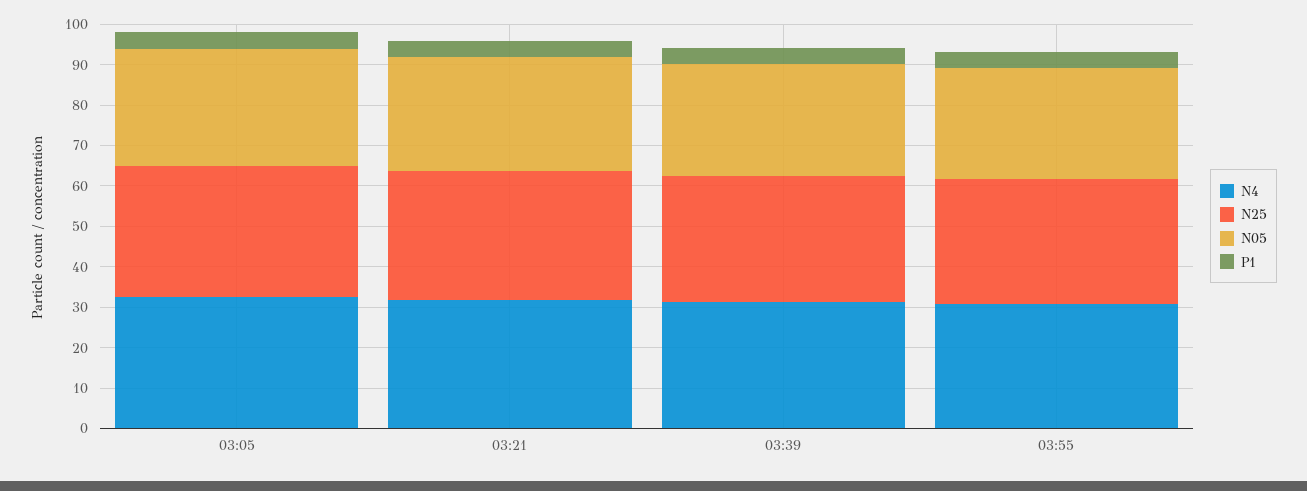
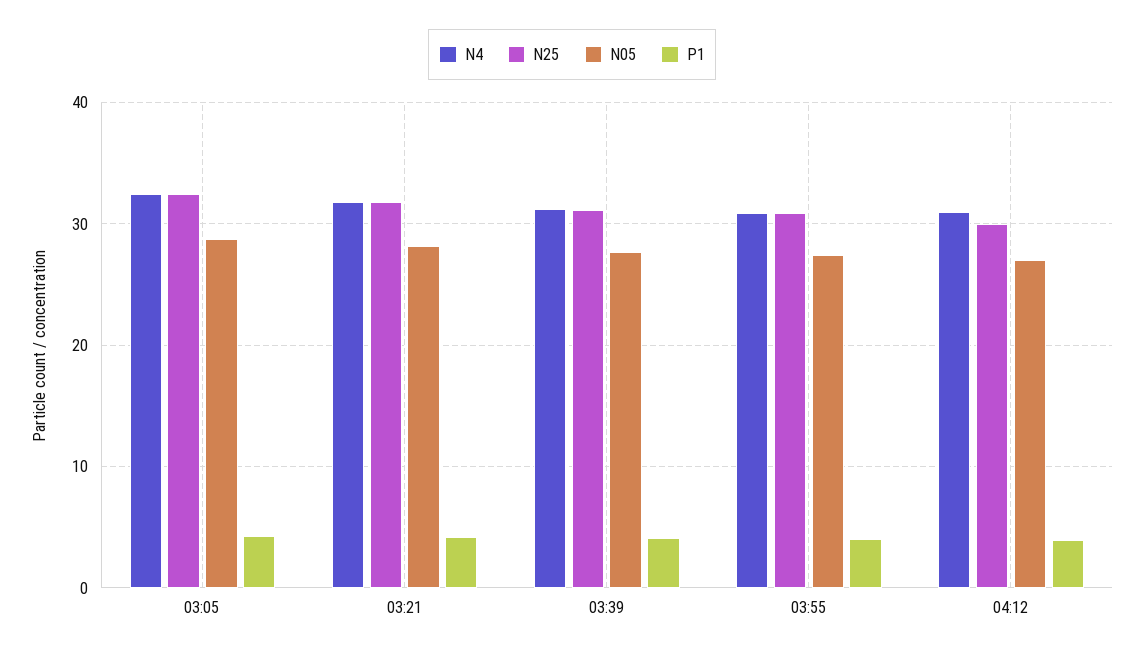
N4, 04:12: none -> 31
N25, 04:12: none -> 30
N05, 04:12: none -> 27
P1, 04:12: none -> 4

